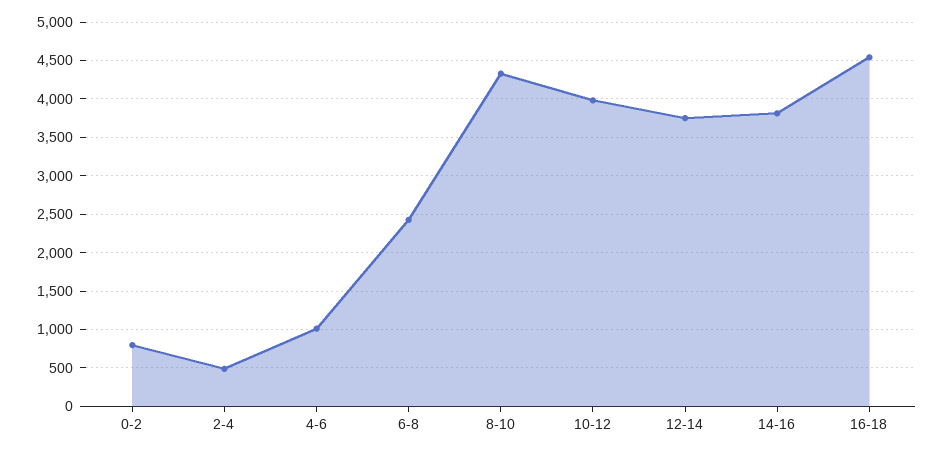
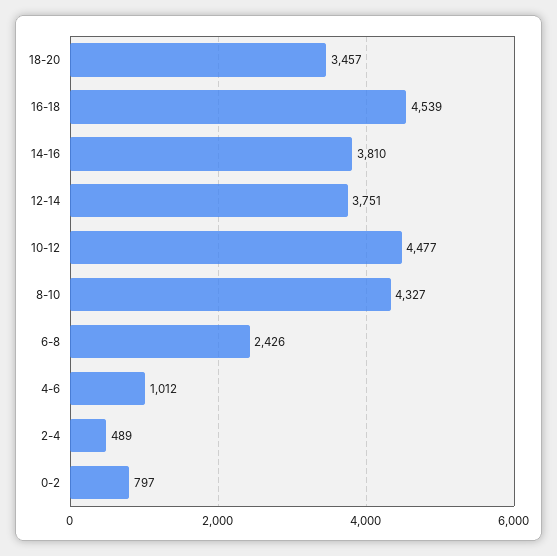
10-12: 4000 -> 4477
18-20: none -> 3457

